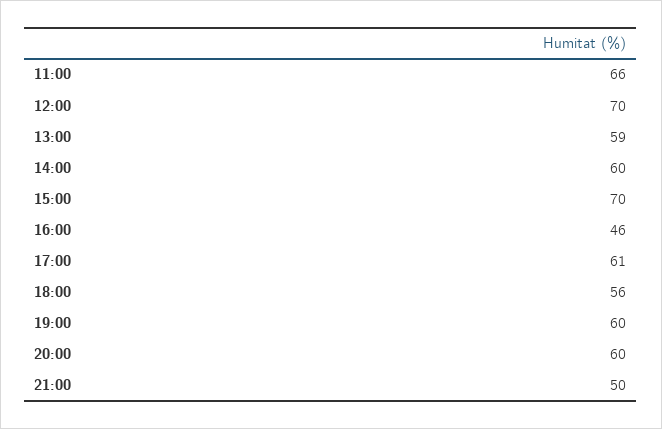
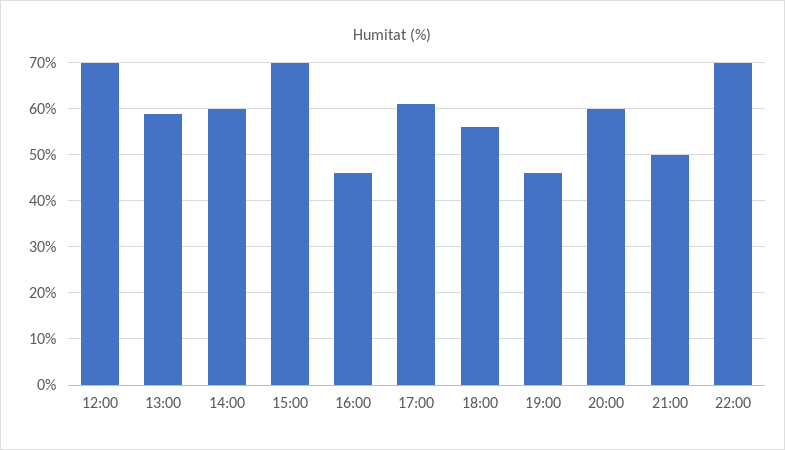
11:00: 66 -> none
19:00: 60 -> 45
22:00: none -> 70

